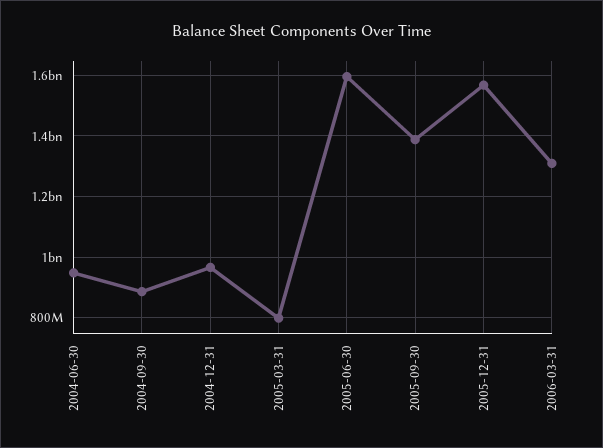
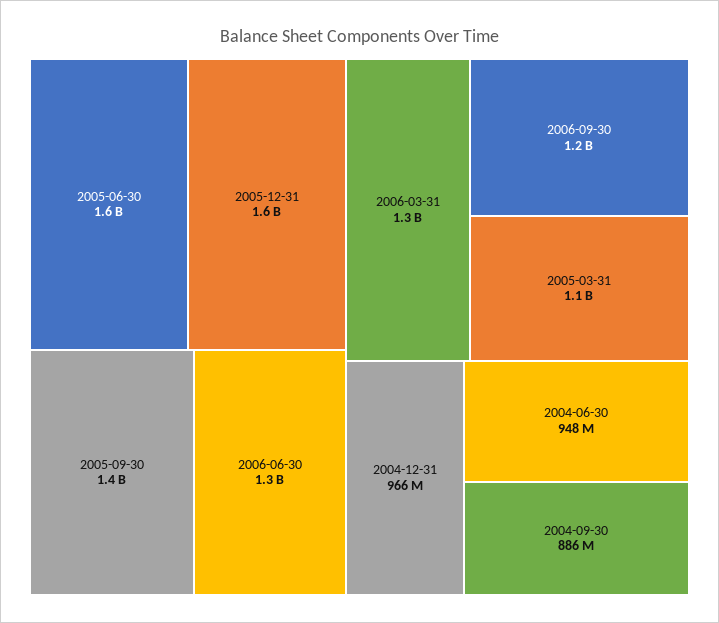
2005-03-31: 800000000 -> 1100000000
2006-06-30: none -> 1300000000
2006-09-30: none -> 1200000000

